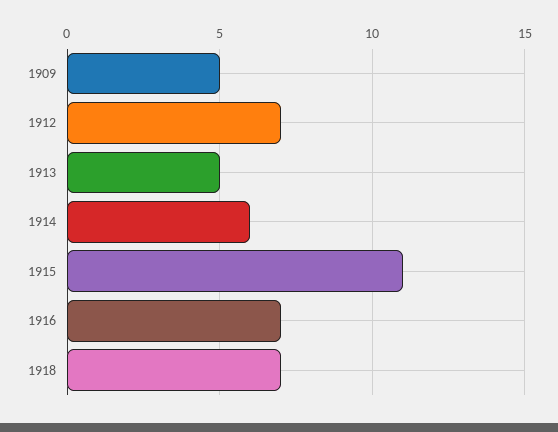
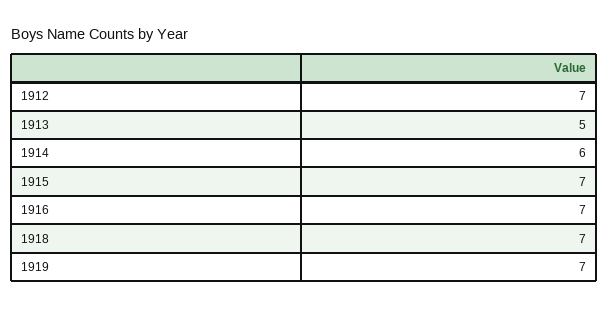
1909: 5 -> none
1915: 11 -> 7
1919: none -> 7

